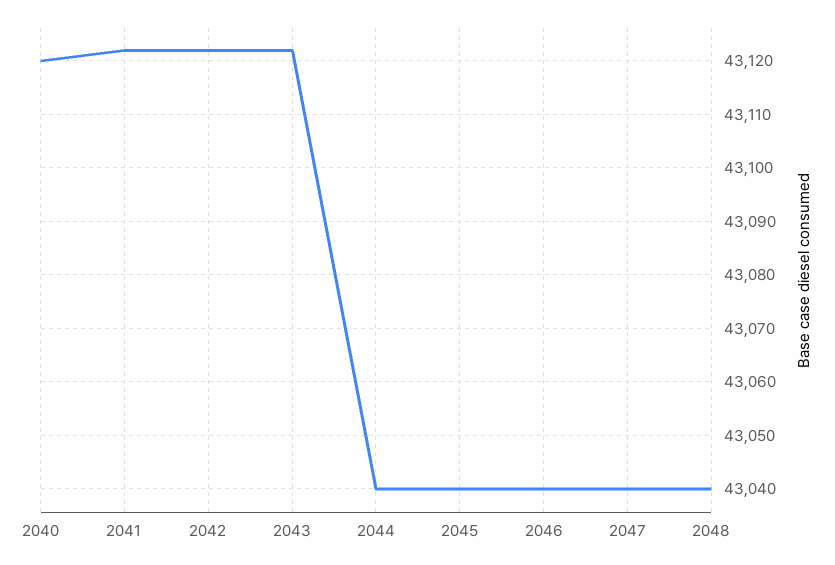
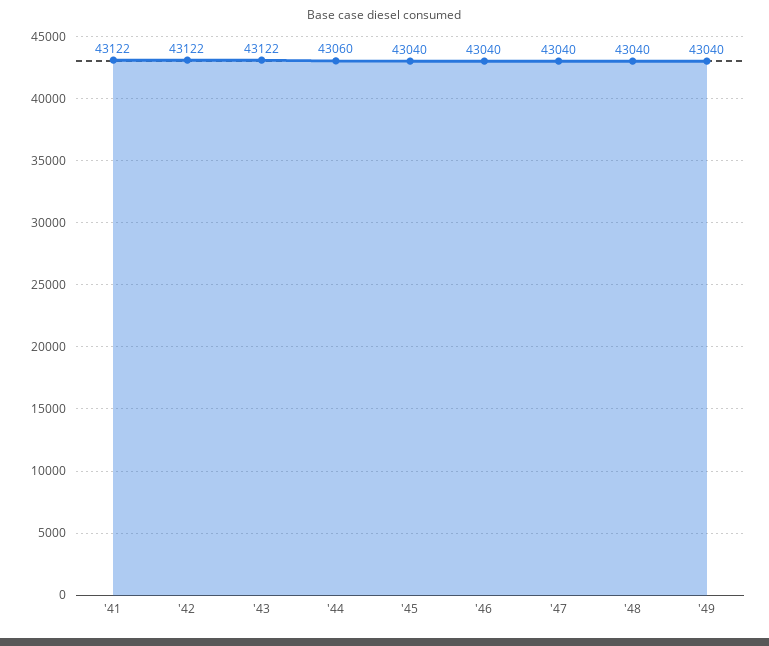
2040: 43120 -> none
2044: 43040 -> 43060
'49: none -> 43040

